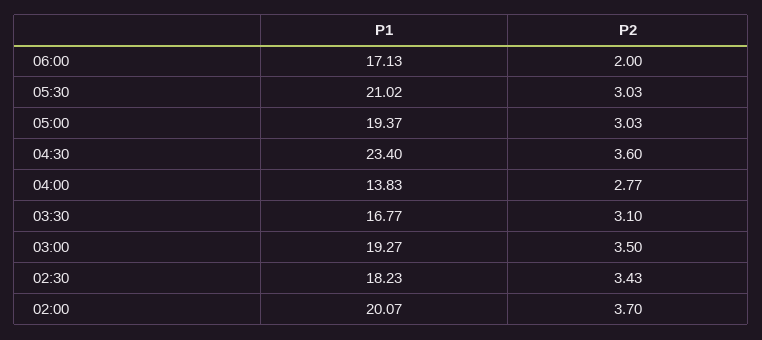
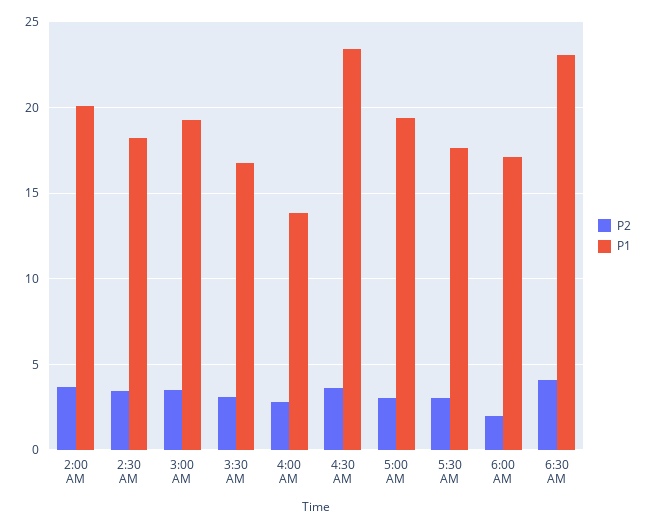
P1, 05:30: 21.02 -> 17.5
P2, 6:30 AM: none -> 4
P1, 6:30 AM: none -> 23

